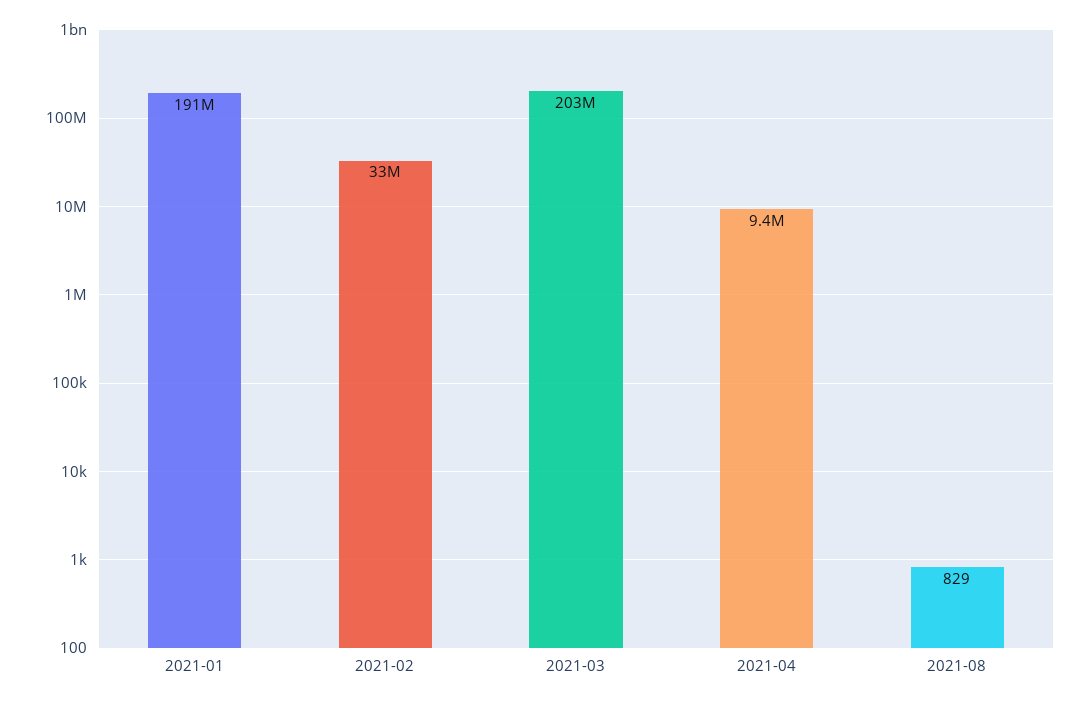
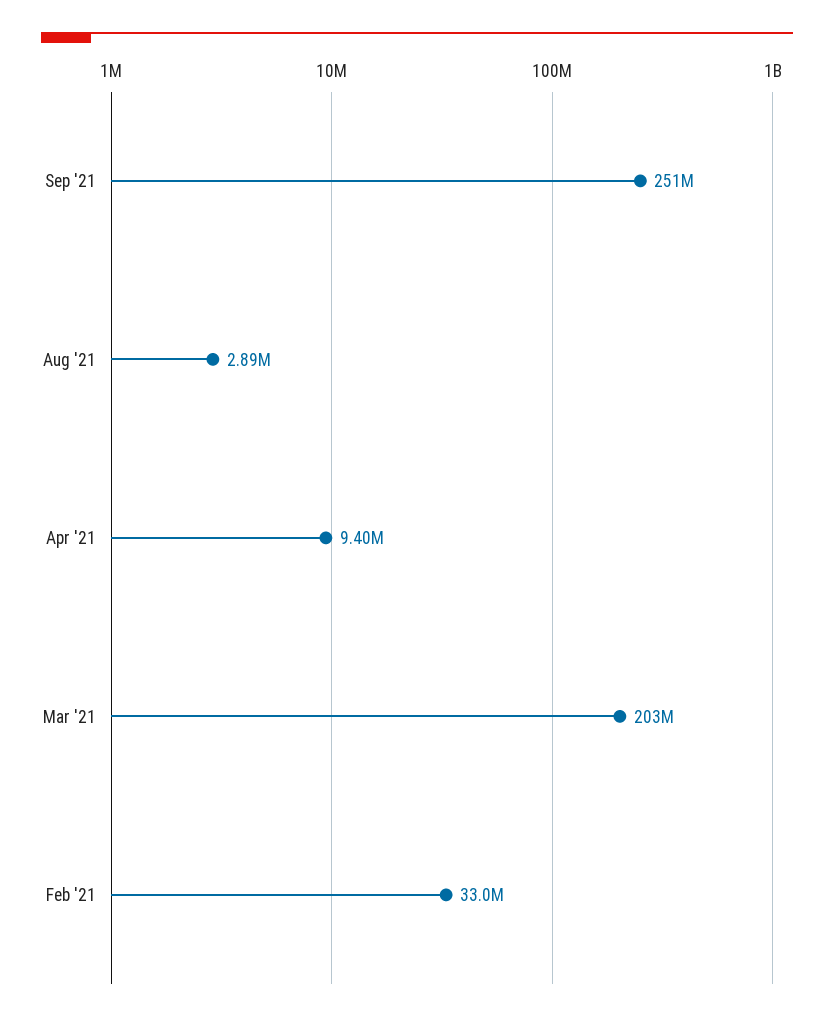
2021-01: 191000000 -> none
2021-08: 829 -> 2890000
Sep '21: none -> 251000000

